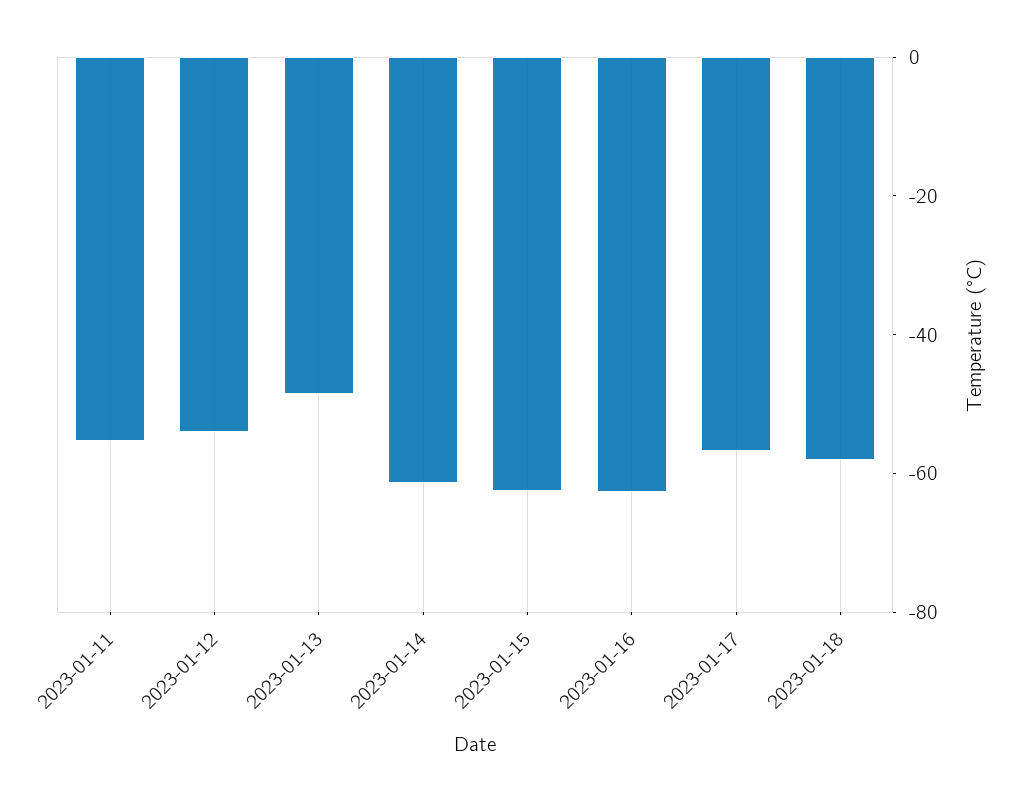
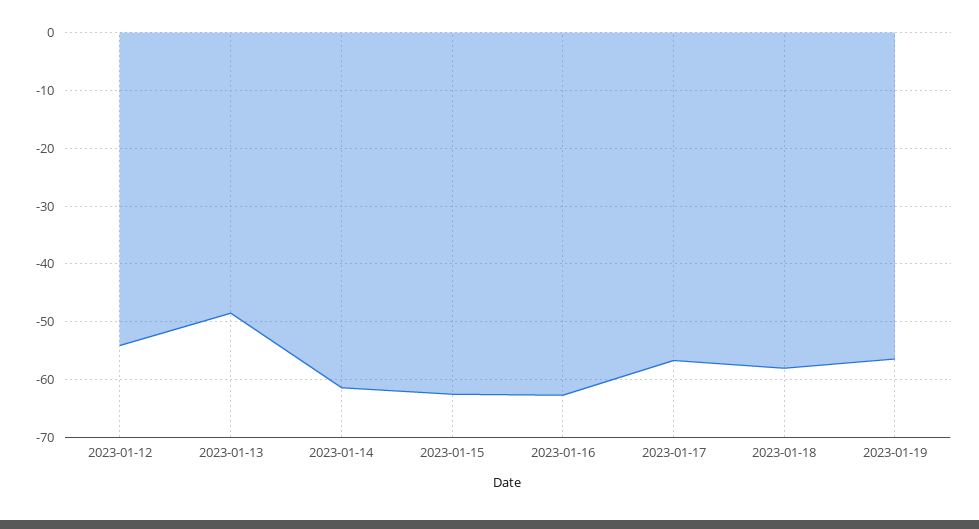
2023-01-11: -55 -> none
2023-01-19: none -> -56

